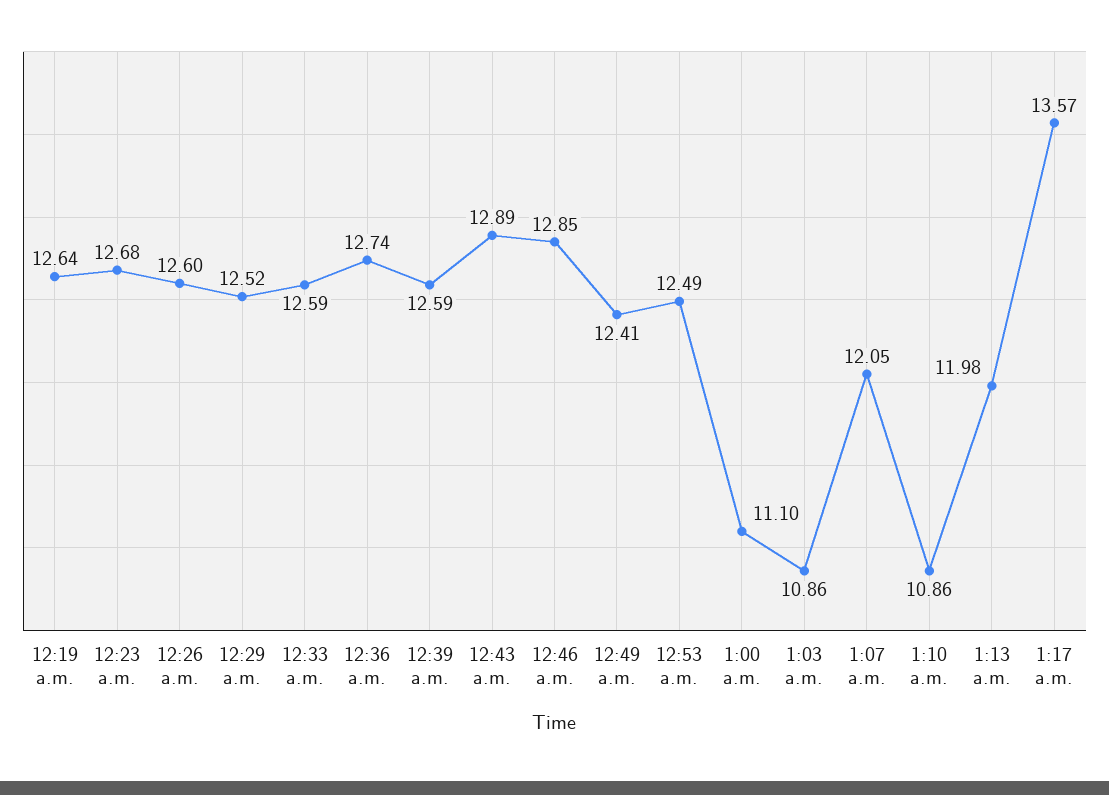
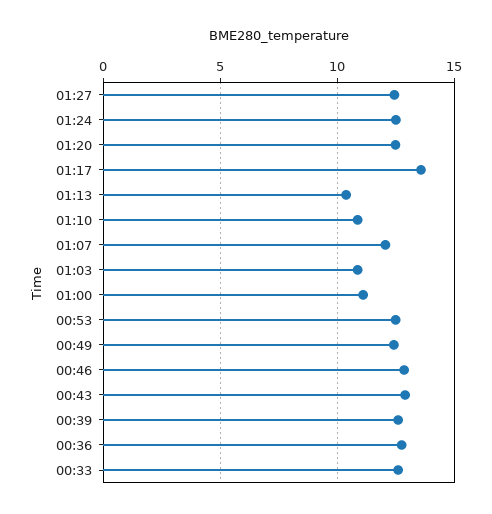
12:19 a.m.: 12.64 -> none
12:23 a.m.: 12.68 -> none
12:26 a.m.: 12.6 -> none
12:29 a.m.: 12.52 -> none
1:13 a.m.: 11.98 -> 10.5
01:27: none -> 12.5
01:24: none -> 12.5
01:20: none -> 12.5

